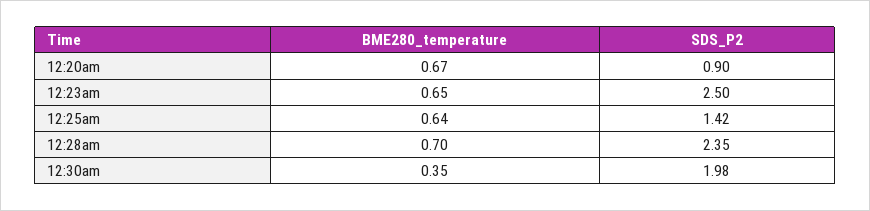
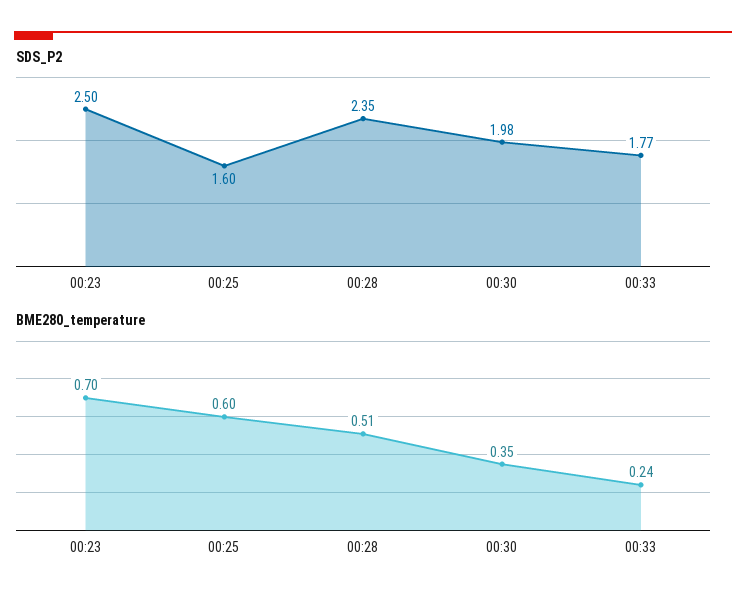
BME280_temperature, 12:20am: 0.67 -> none
SDS_P2, 12:20am: 0.9 -> none
BME280_temperature, 12:23am: 0.65 -> 0.7
BME280_temperature, 12:25am: 0.64 -> 0.6
SDS_P2, 12:25am: 1.42 -> 1.6
BME280_temperature, 12:28am: 0.7 -> 0.51
SDS_P2, 00:33: none -> 1.77
BME280_temperature, 00:33: none -> 0.24

